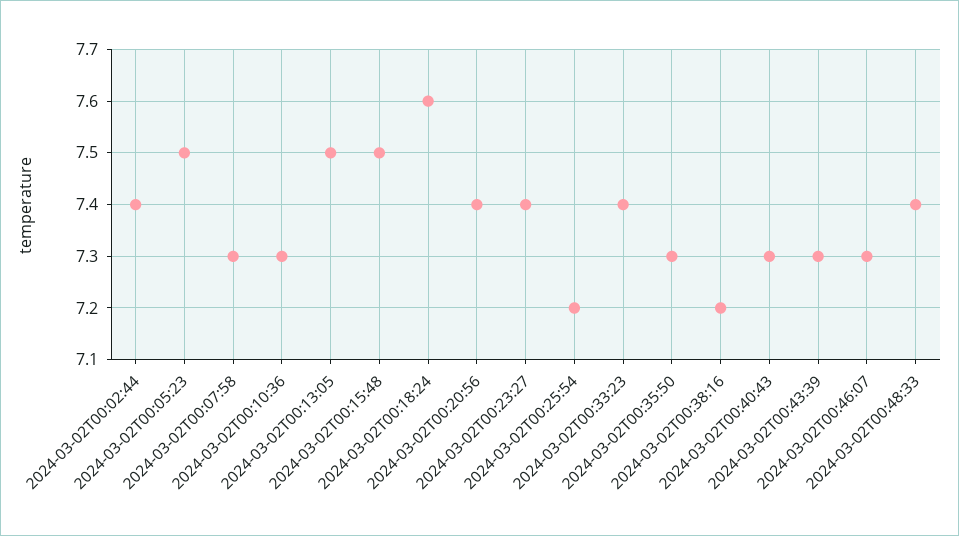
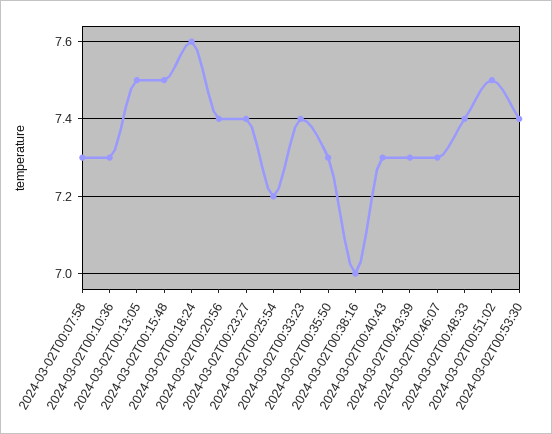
2024-03-02T00:02:44: 7.4 -> none
2024-03-02T00:05:23: 7.5 -> none
2024-03-02T00:38:16: 7.2 -> 7
2024-03-02T00:51:02: none -> 7.5
2024-03-02T00:53:30: none -> 7.4

